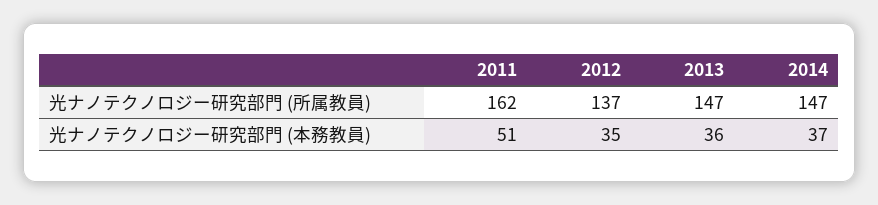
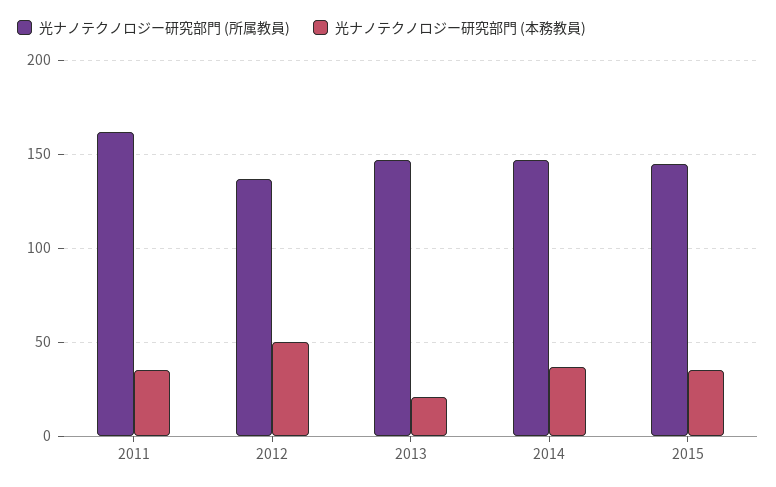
光ナノテクノロジー研究部門 (本務教員), 2011: 51 -> 35
光ナノテクノロジー研究部門 (本務教員), 2012: 35 -> 50
光ナノテクノロジー研究部門 (本務教員), 2013: 36 -> 20
光ナノテクノロジー研究部門 (所属教員), 2015: none -> 145
光ナノテクノロジー研究部門 (本務教員), 2015: none -> 35

